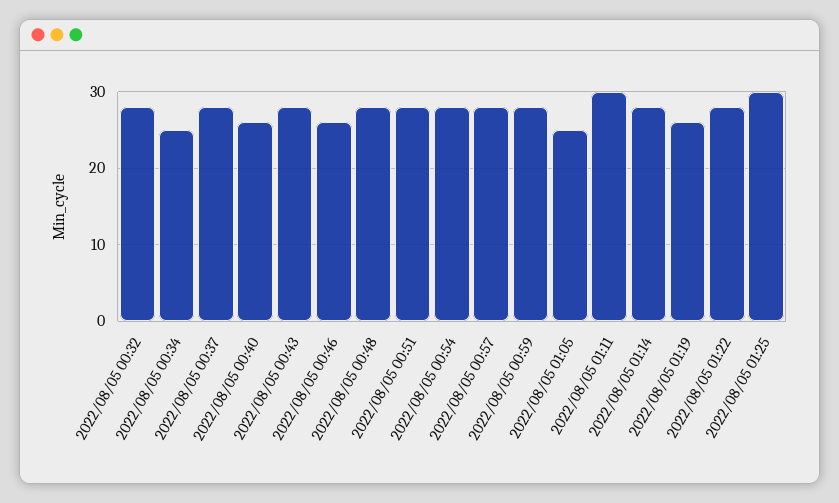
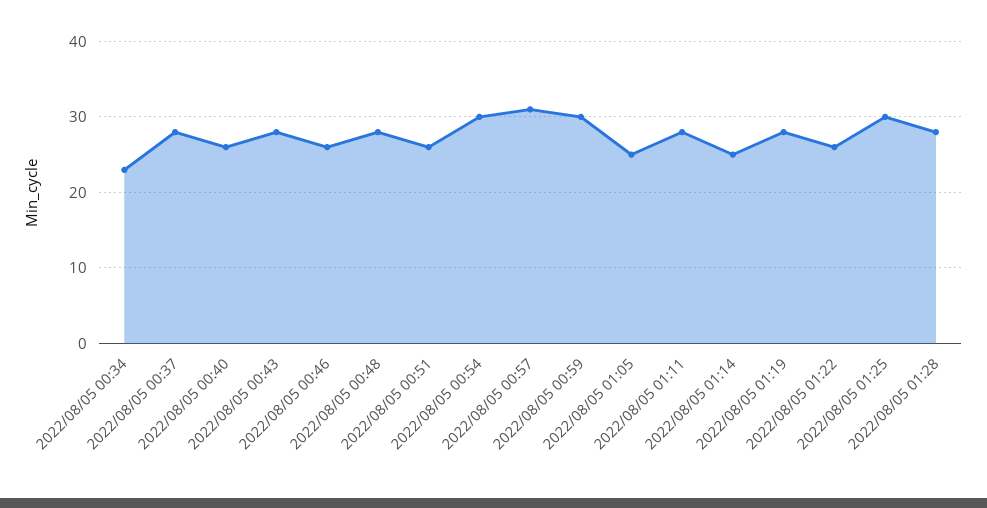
2022/08/05 00:32: 28 -> none
2022/08/05 00:34: 25 -> 23
2022/08/05 00:51: 28 -> 26
2022/08/05 00:54: 28 -> 30
2022/08/05 00:57: 28 -> 31
2022/08/05 00:59: 28 -> 30
2022/08/05 01:11: 30 -> 28
2022/08/05 01:14: 28 -> 25
2022/08/05 01:19: 26 -> 28
2022/08/05 01:22: 28 -> 26
2022/08/05 01:28: none -> 28

